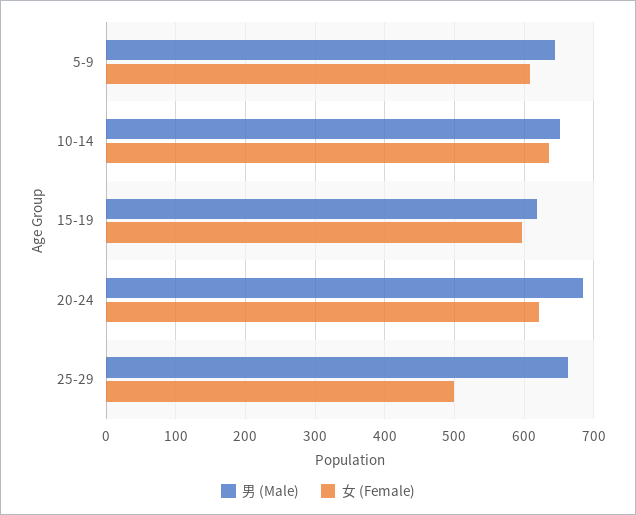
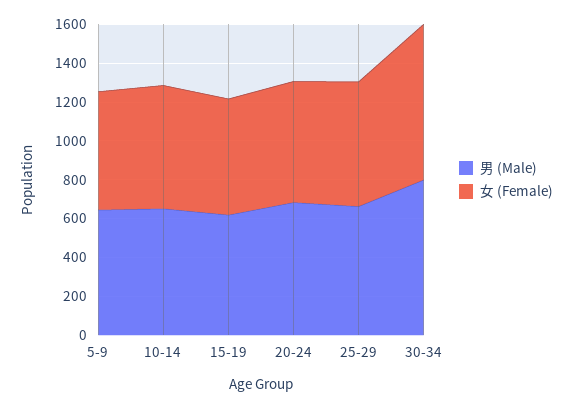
女 (Female), 25-29: 500 -> 650
男 (Male), 30-34: none -> 800
女 (Female), 30-34: none -> 800

